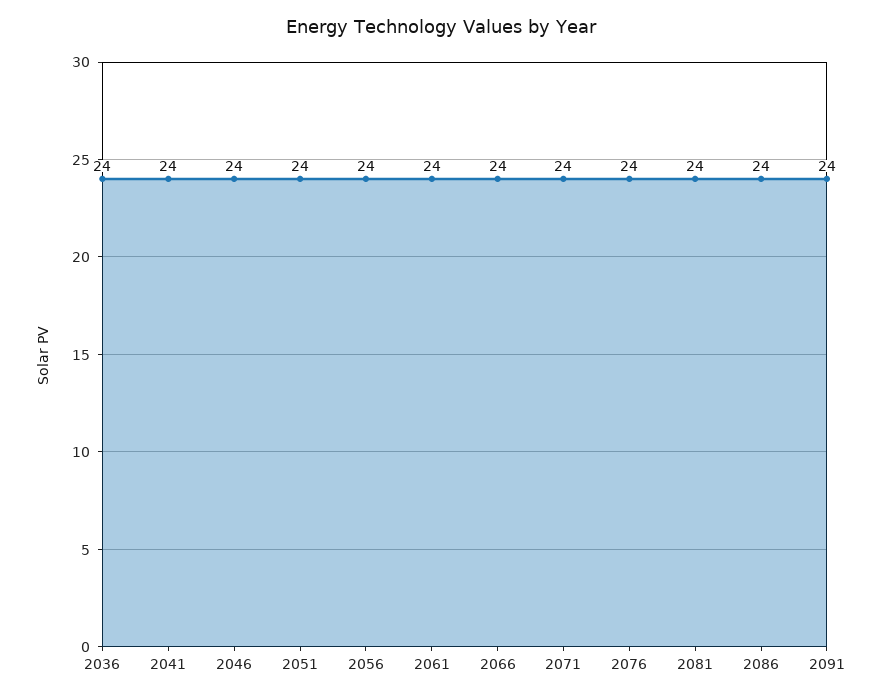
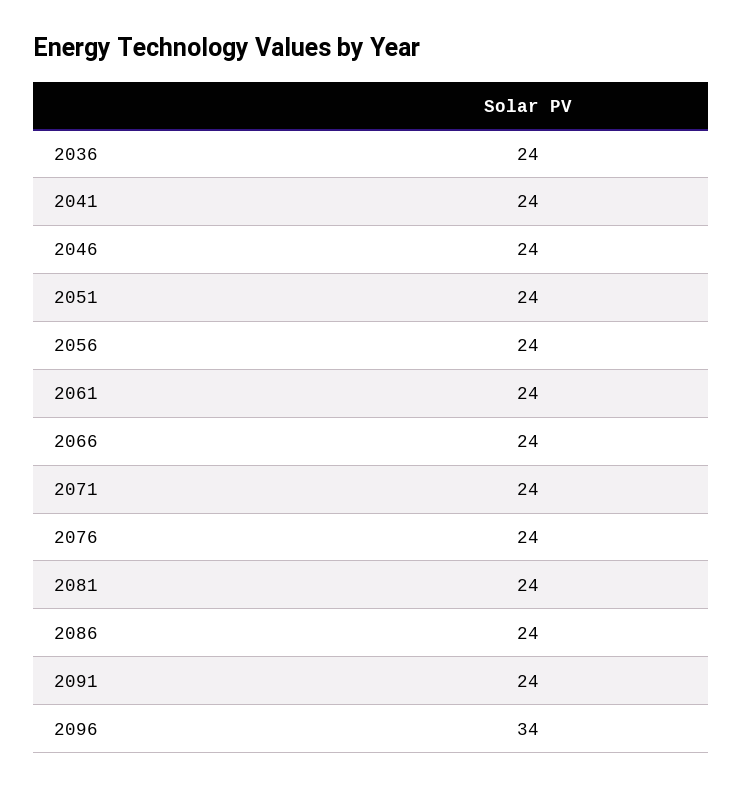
2096: none -> 34

